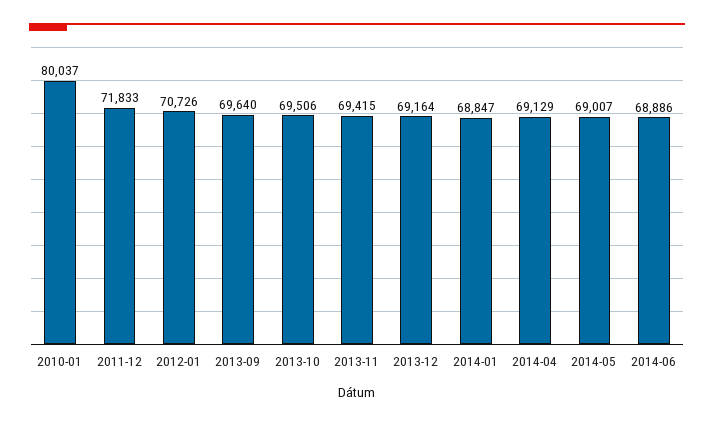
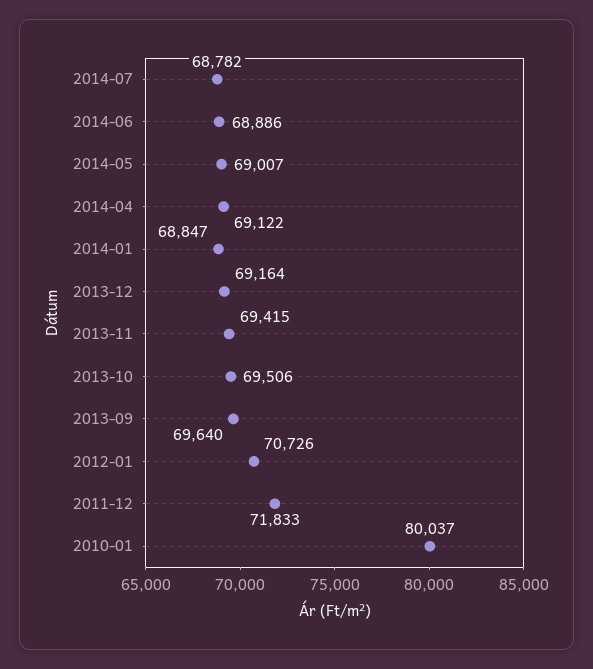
2014-04: 69129 -> 69122
2014-07: none -> 68782

